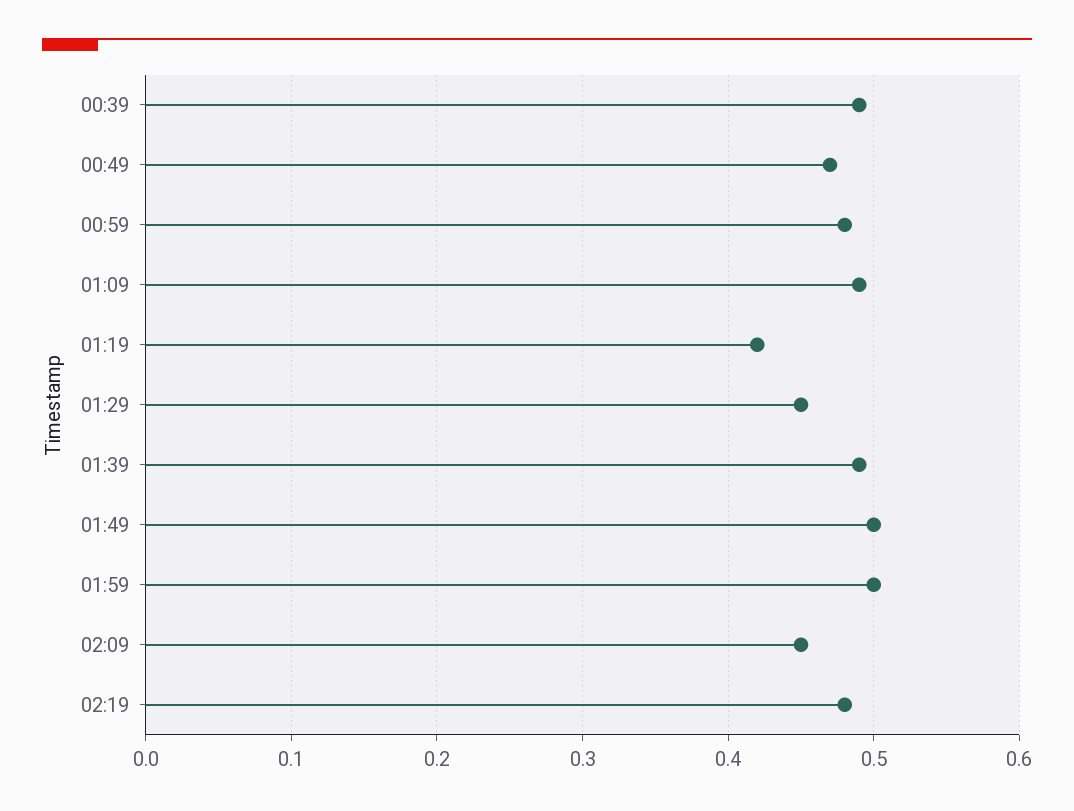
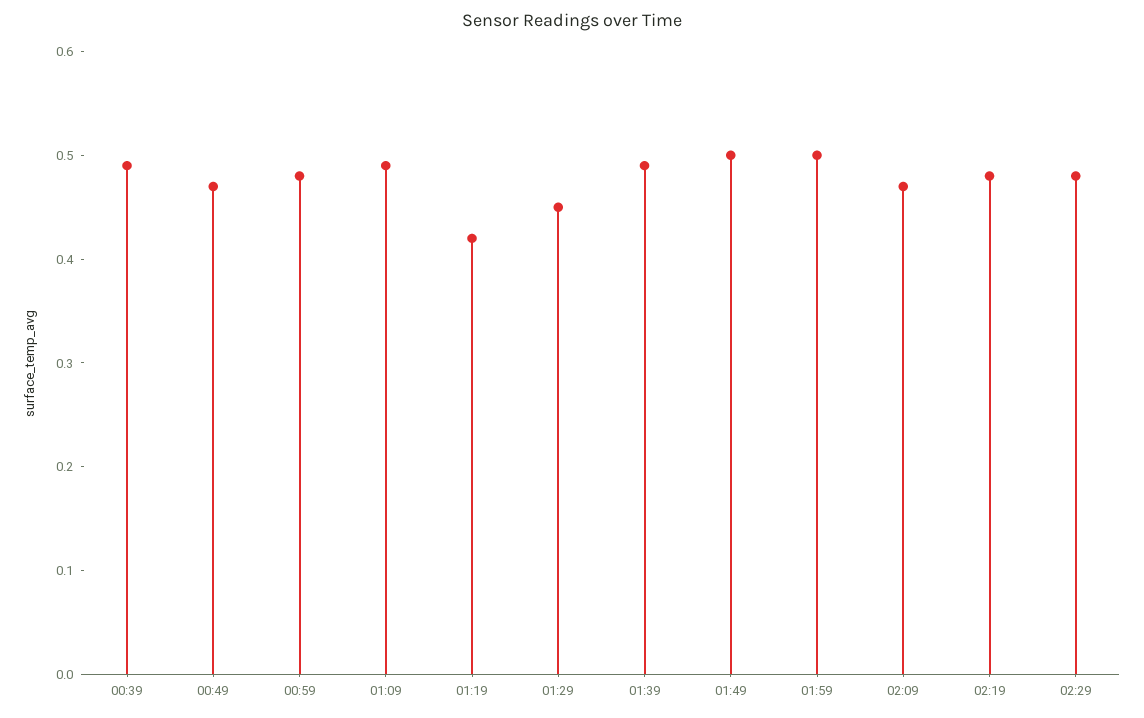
02:09: 0.45 -> 0.47
02:29: none -> 0.48

